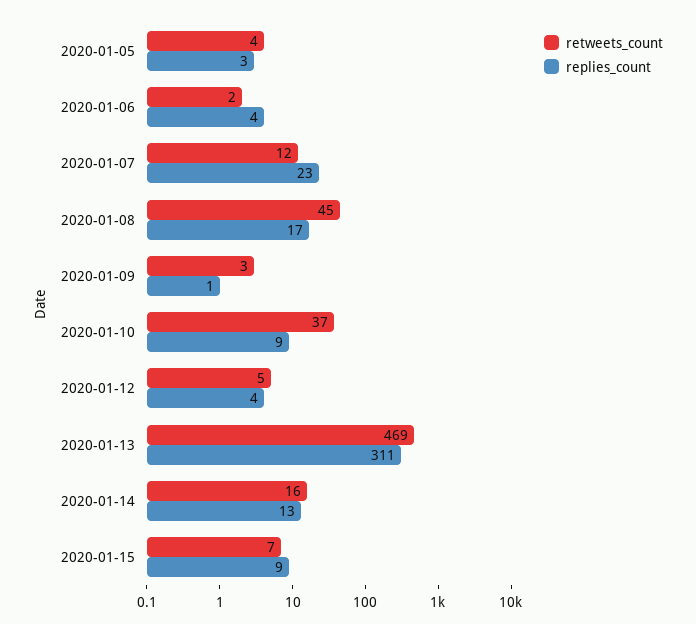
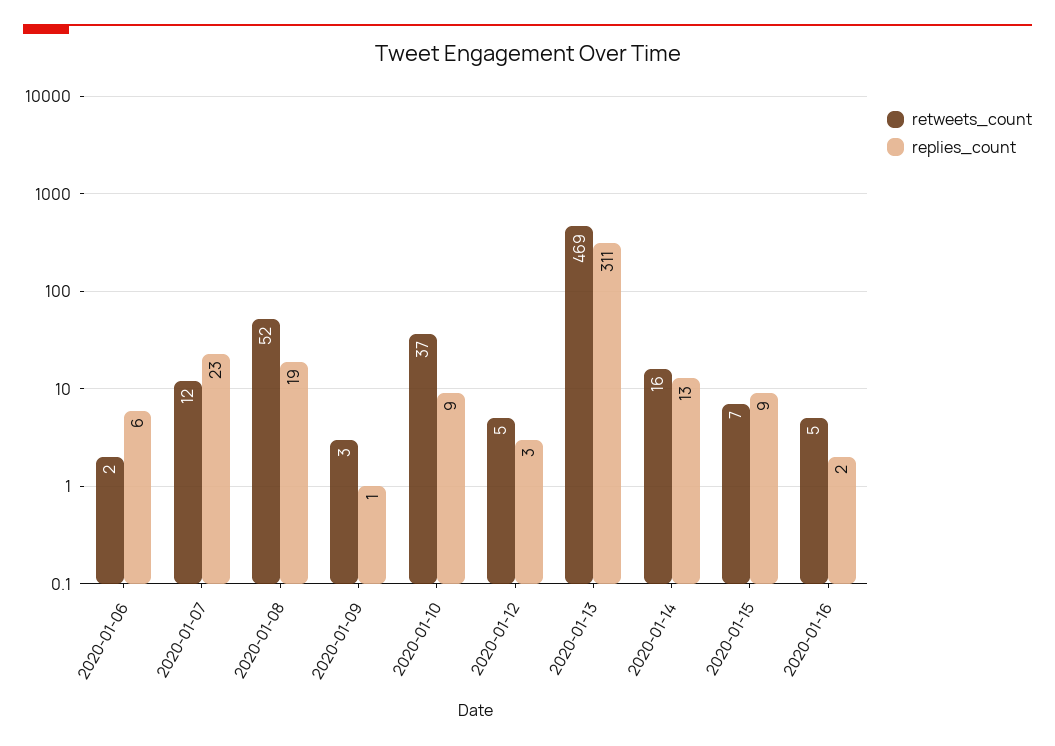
retweets_count, 2020-01-05: 4 -> none
replies_count, 2020-01-05: 3 -> none
replies_count, 2020-01-06: 4 -> 6
retweets_count, 2020-01-08: 45 -> 52
replies_count, 2020-01-08: 17 -> 19
replies_count, 2020-01-12: 4 -> 3
retweets_count, 2020-01-16: none -> 5
replies_count, 2020-01-16: none -> 2

